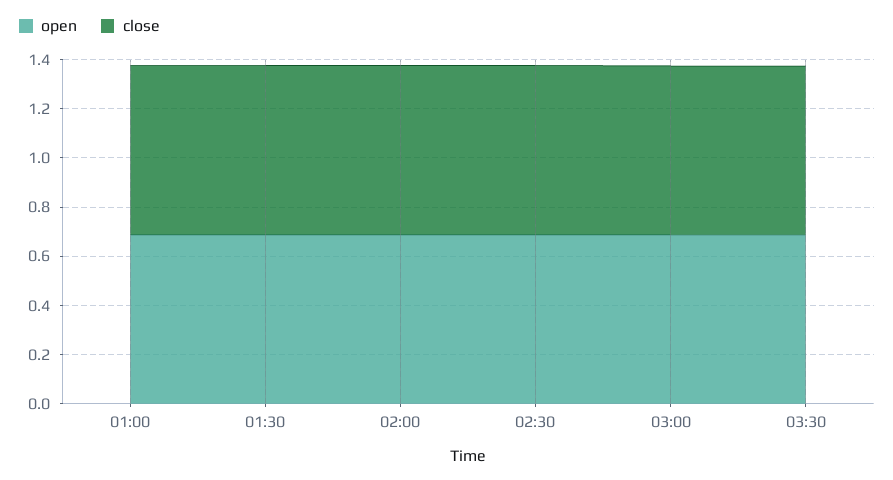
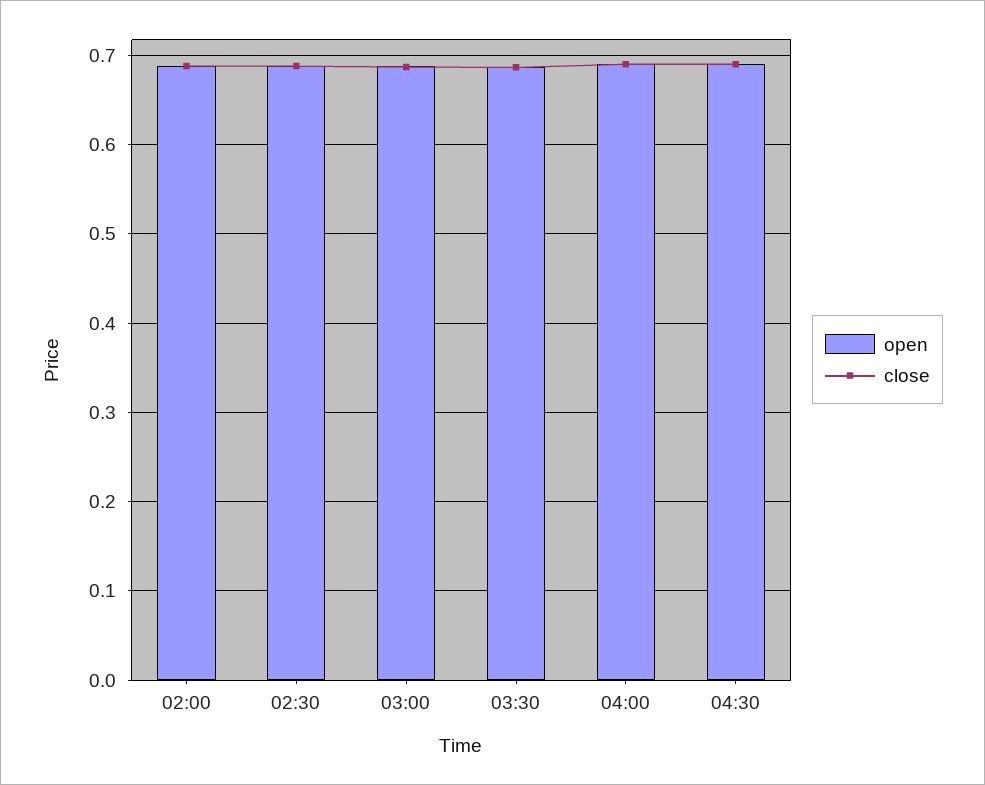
open, 01:00: 0.7 -> none
close, 01:00: 0.7 -> none
open, 01:30: 0.7 -> none
close, 01:30: 0.7 -> none
open, 04:00: none -> 0.69
close, 04:00: none -> 0.69
open, 04:30: none -> 0.69
close, 04:30: none -> 0.69

